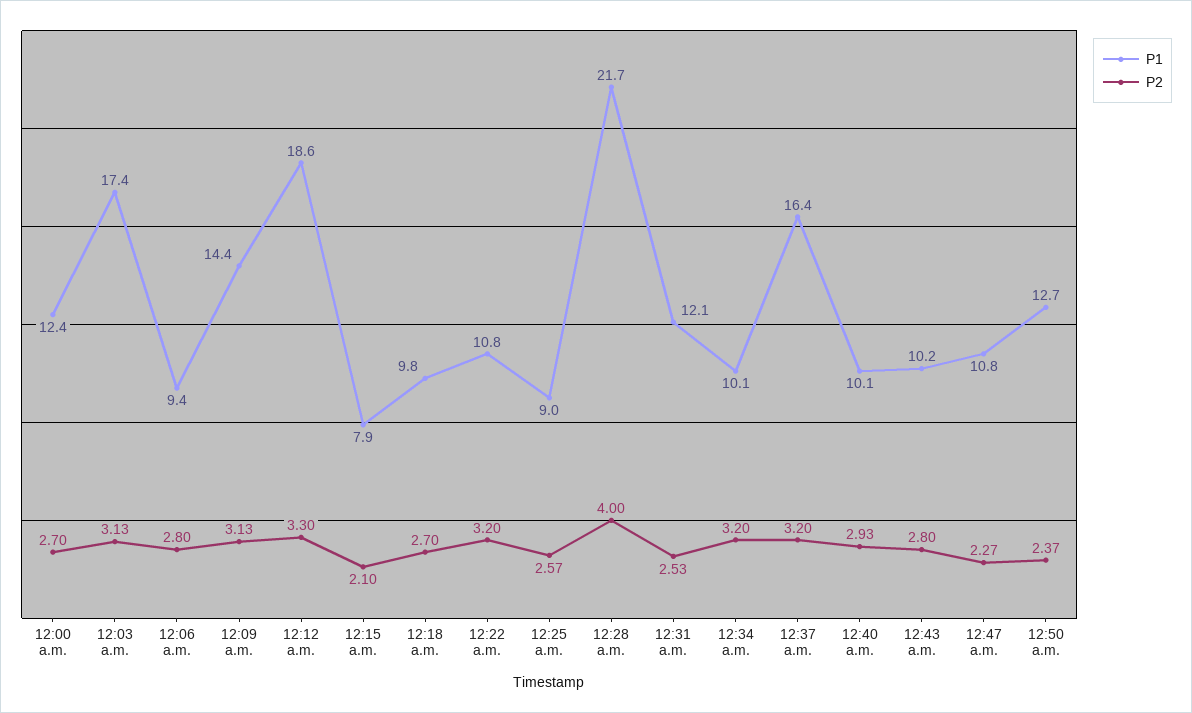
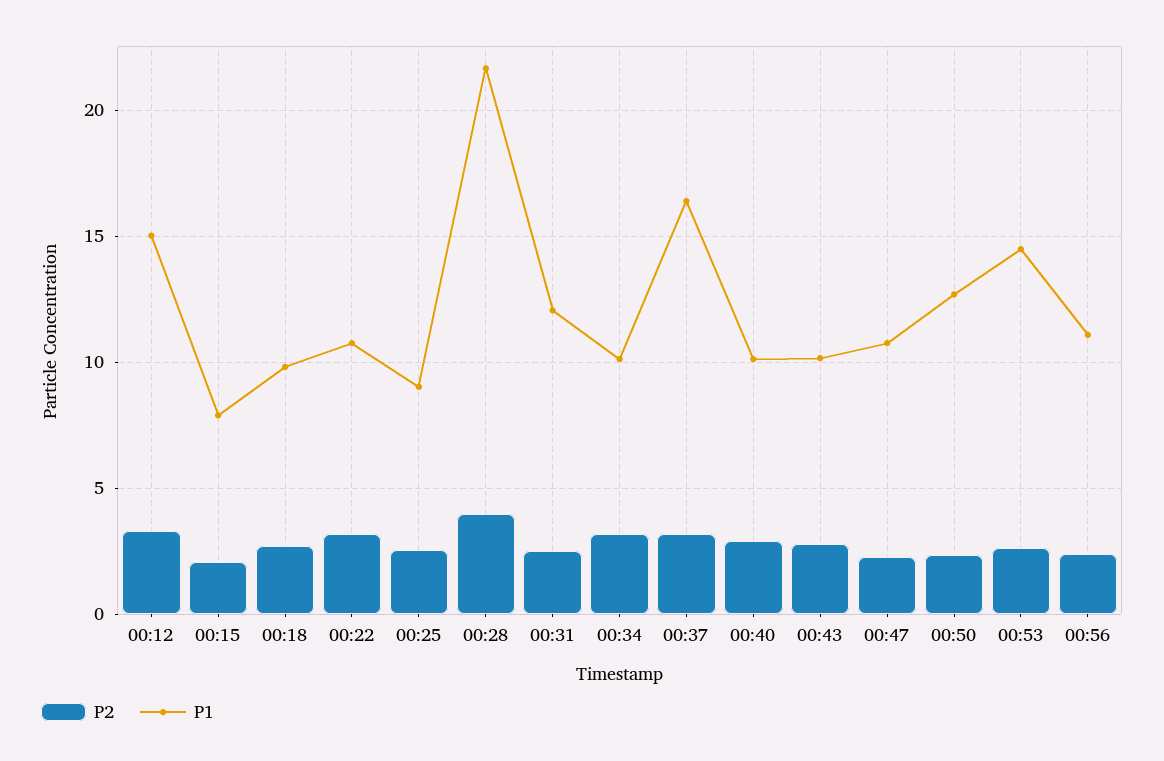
P1, 12:00 a.m.: 12.4 -> none
P2, 12:00 a.m.: 2.7 -> none
P1, 12:03 a.m.: 17.4 -> none
P2, 12:03 a.m.: 3.13 -> none
P1, 12:06 a.m.: 9.4 -> none
P2, 12:06 a.m.: 2.8 -> none
P1, 12:09 a.m.: 14.4 -> none
P2, 12:09 a.m.: 3.13 -> none
P1, 12:12 a.m.: 18.6 -> 15
P2, 00:53: none -> 2.5
P1, 00:53: none -> 14.5
P2, 00:56: none -> 2.5
P1, 00:56: none -> 11

